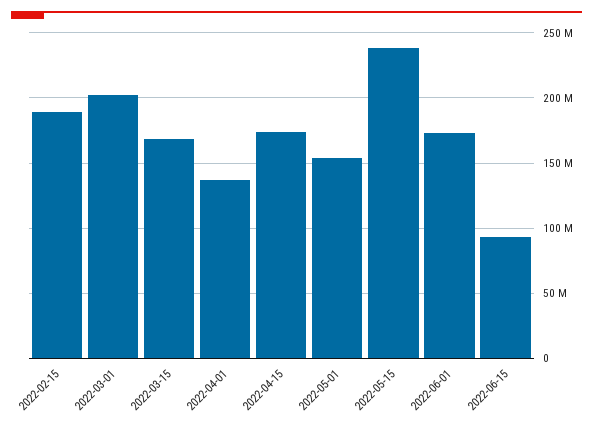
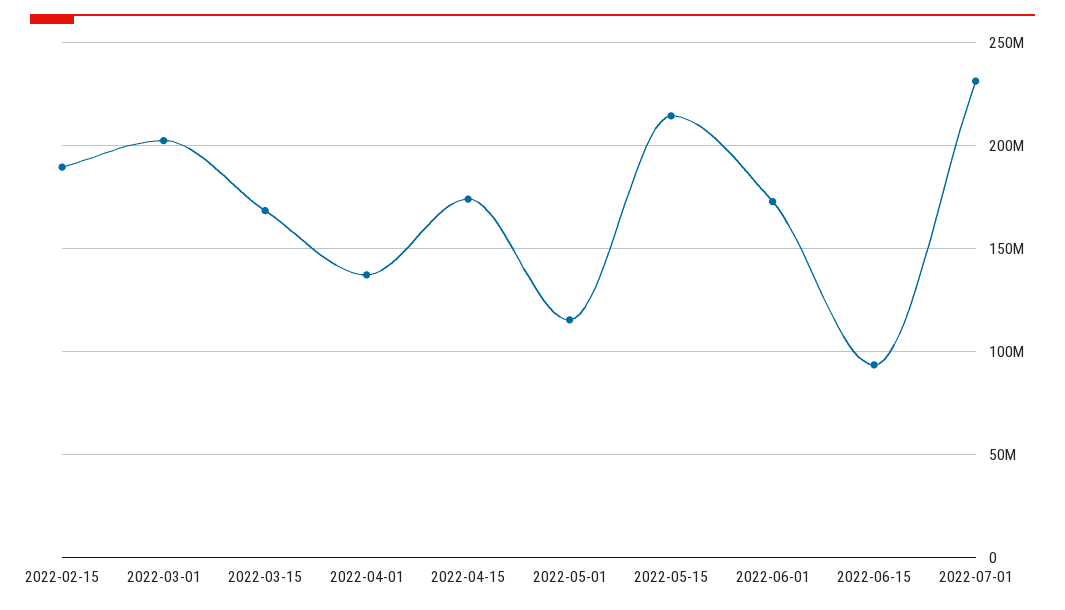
2022-05-01: 155000000 -> 115000000
2022-05-15: 240000000 -> 215000000
2022-07-01: none -> 230000000

